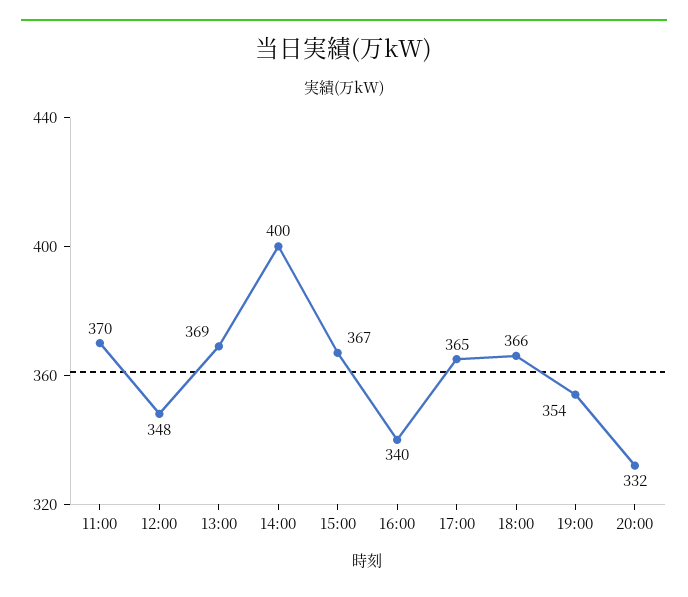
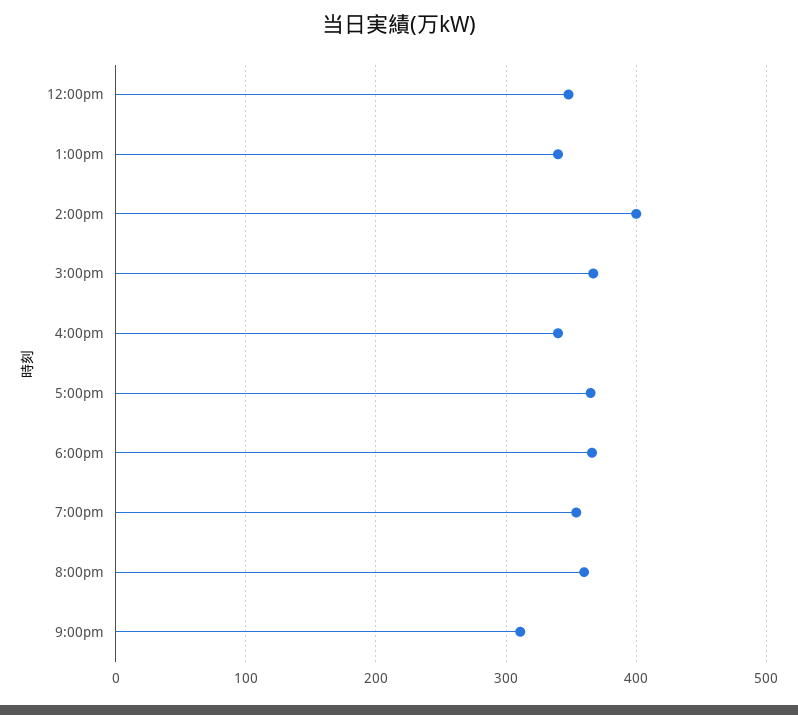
11:00: 370 -> none
13:00: 369 -> 340
20:00: 332 -> 360
9:00pm: none -> 310

